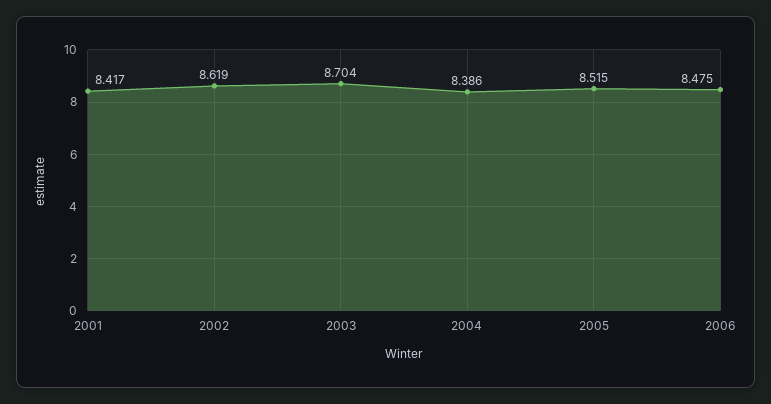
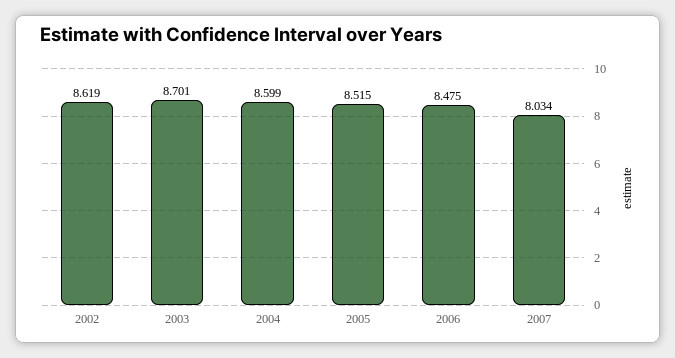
2001: 8.417 -> none
2003: 8.704 -> 8.701
2004: 8.386 -> 8.599
2007: none -> 8.034

